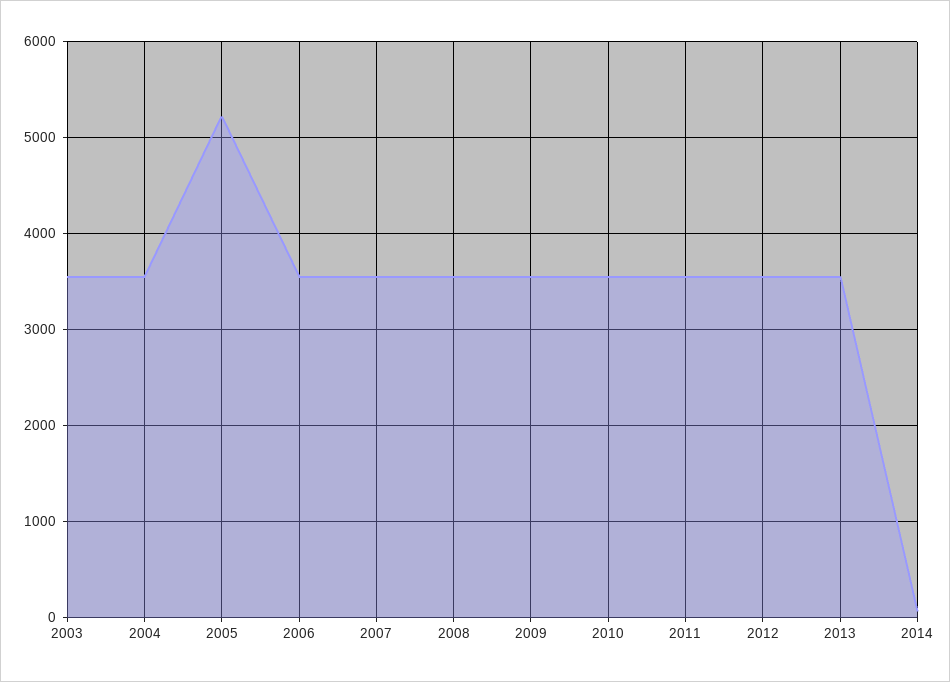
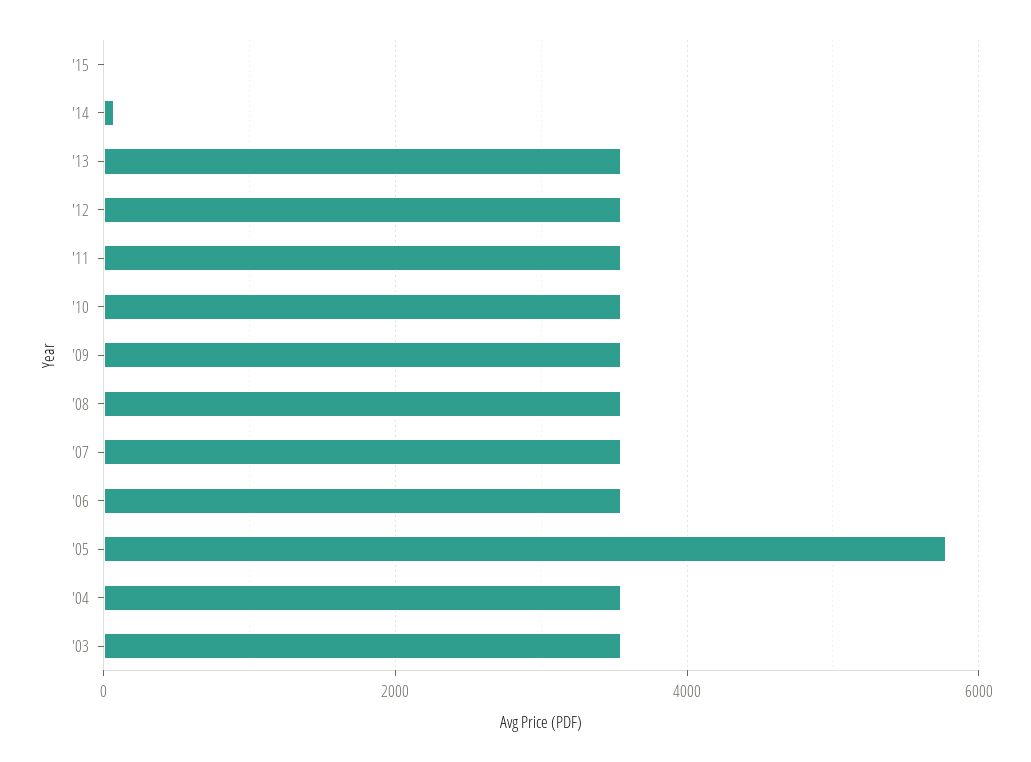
2005: 5200 -> 5800
'15: none -> 0

